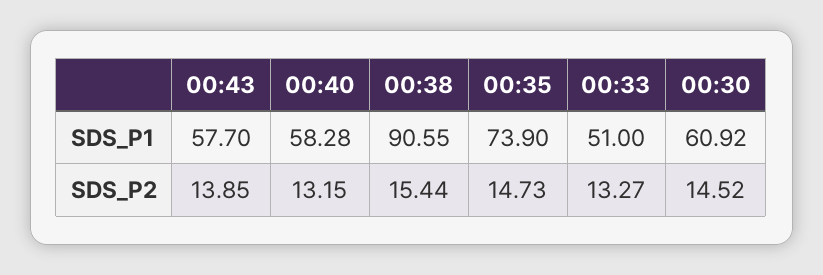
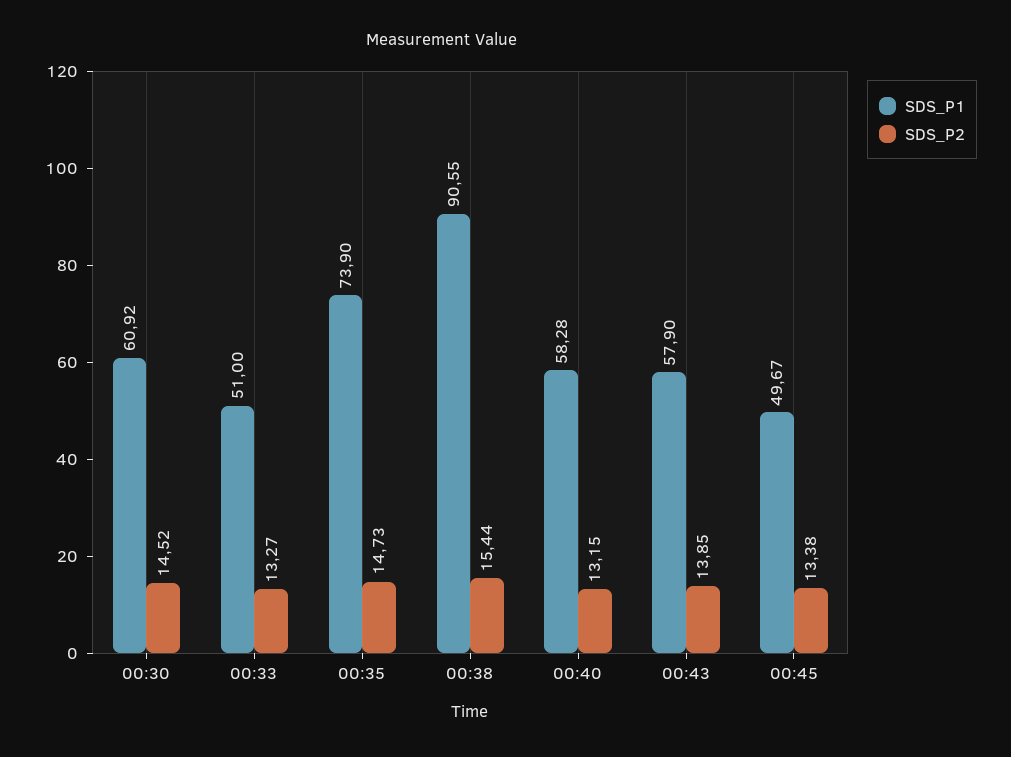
SDS_P1, 00:43: 57.7 -> 57.9
SDS_P1, 00:45: none -> 49.67
SDS_P2, 00:45: none -> 13.38

